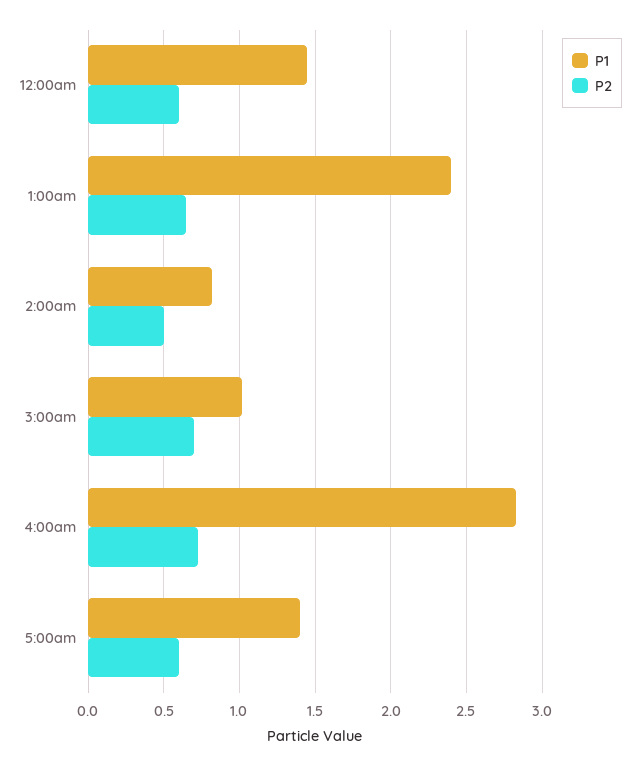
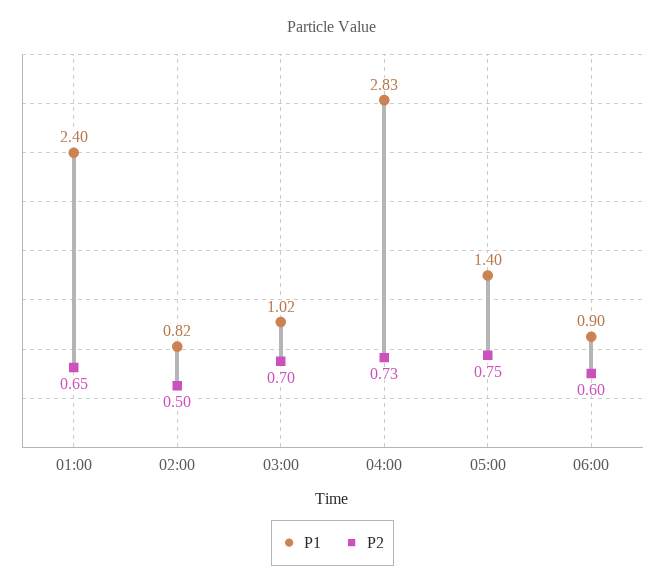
P1, 12:00am: 1.45 -> none
P2, 12:00am: 0.6 -> none
P2, 5:00am: 0.6 -> 0.75
P1, 06:00: none -> 0.9
P2, 06:00: none -> 0.6

